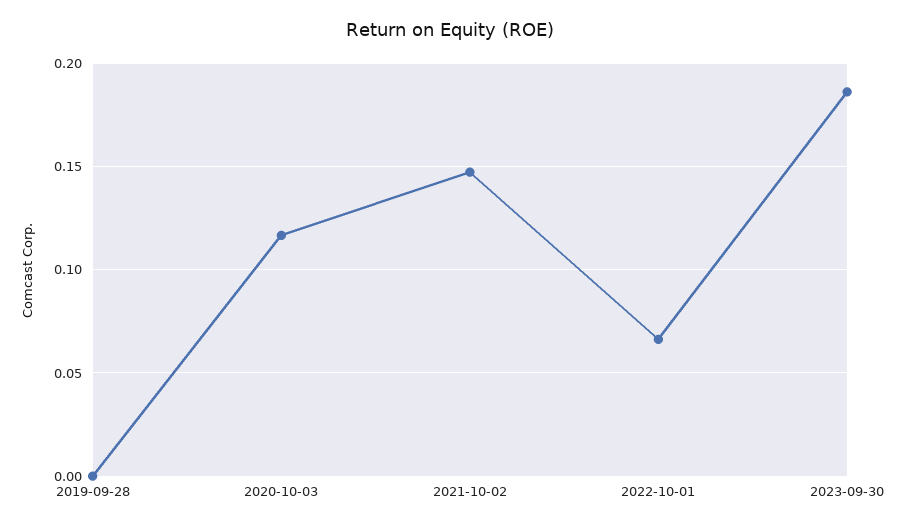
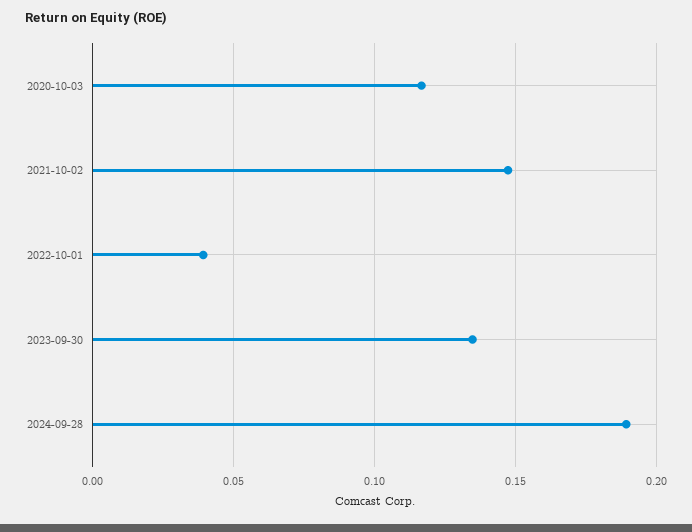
2019-09-28: 0 -> none
2022-10-01: 0.065 -> 0.04
2023-09-30: 0.185 -> 0.135
2024-09-28: none -> 0.19

